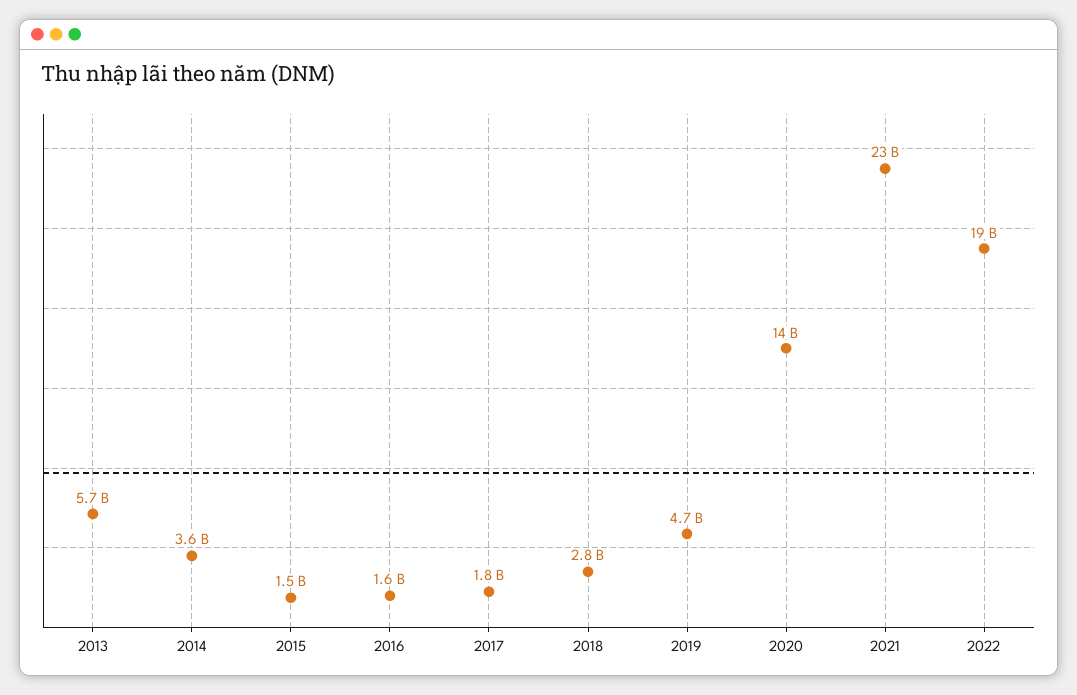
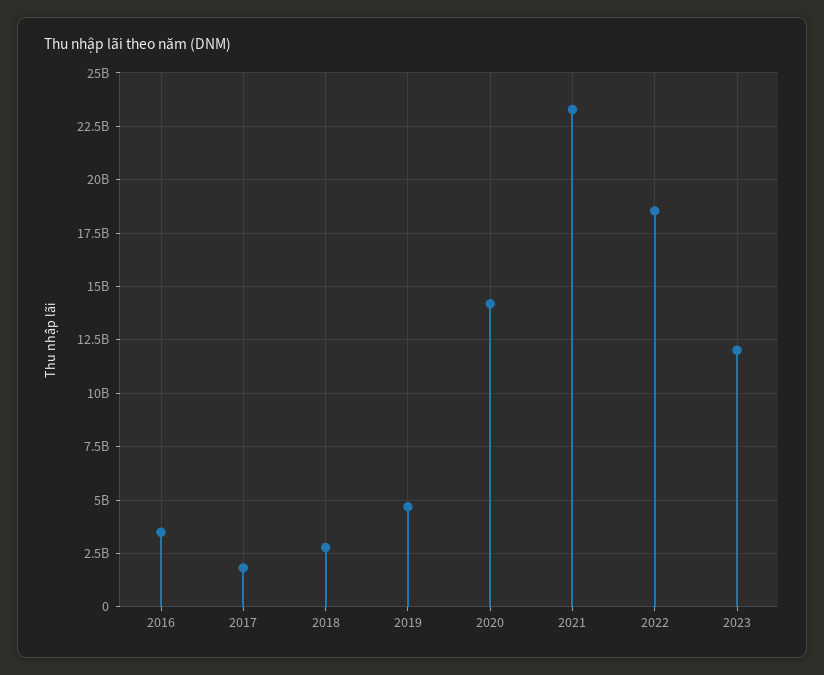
2013: 5700000000 -> none
2014: 3600000000 -> none
2015: 1500000000 -> none
2016: 1600000000 -> 3500000000
2023: none -> 12000000000

